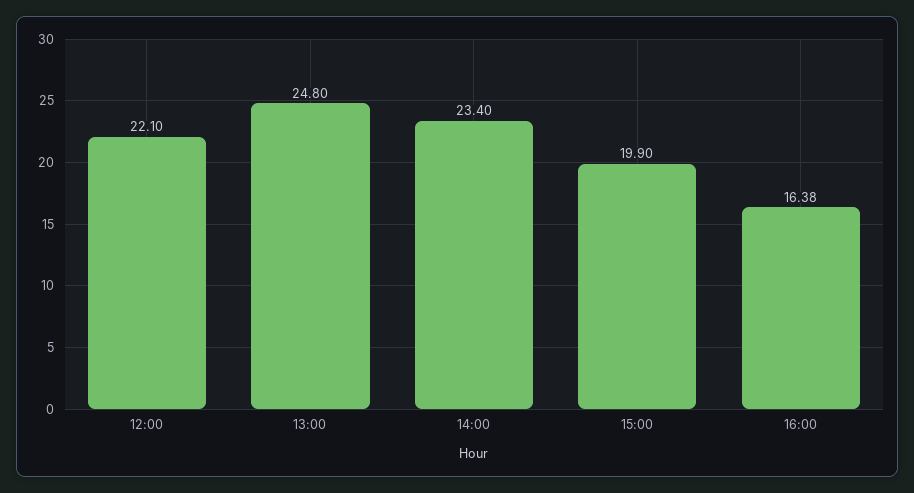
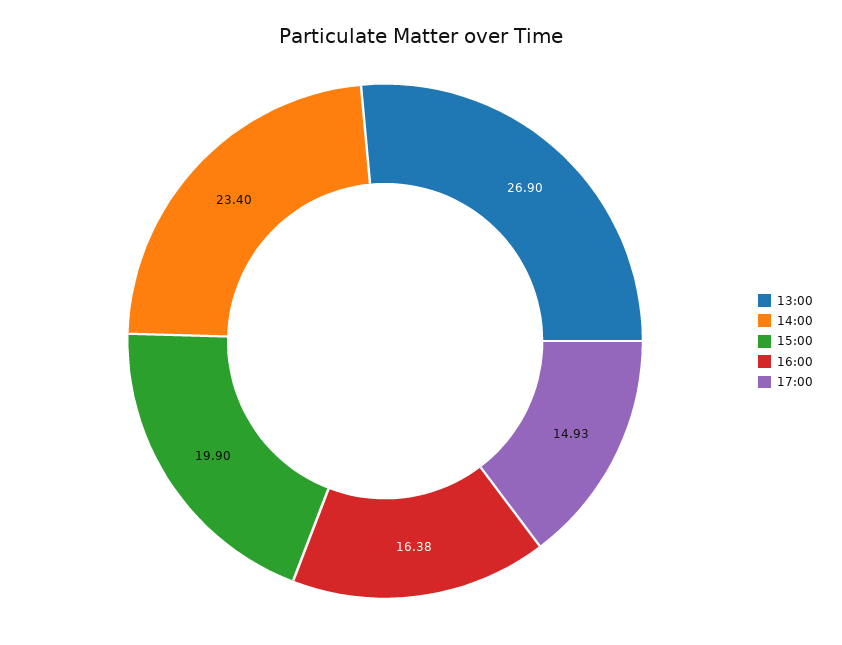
12:00: 22.1 -> none
13:00: 24.8 -> 26.9
17:00: none -> 14.93

